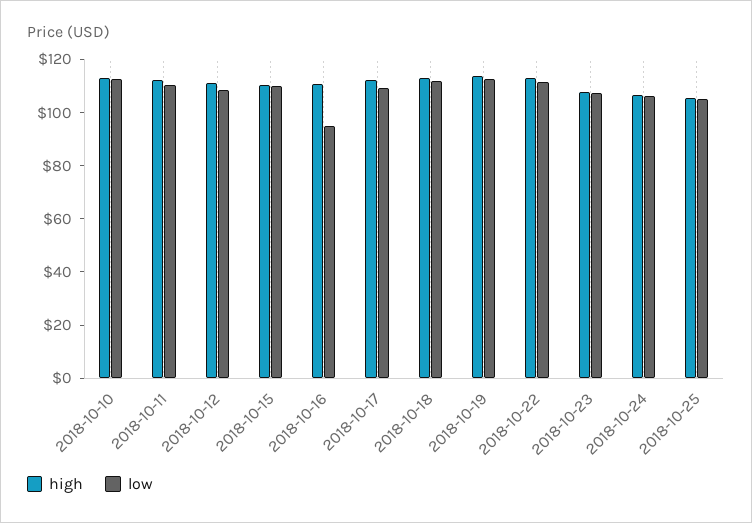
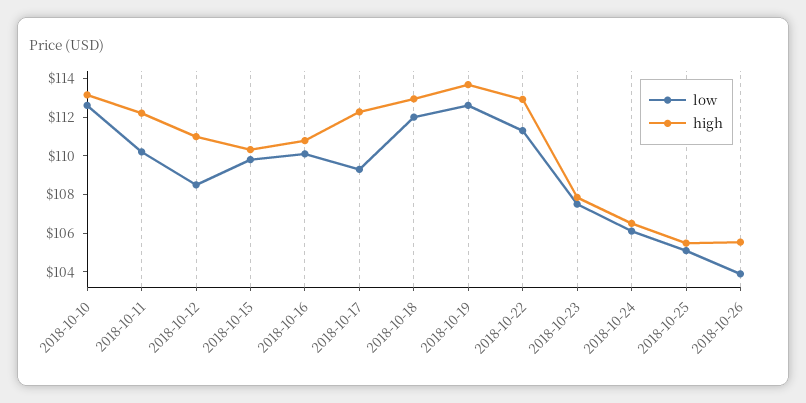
low, 2018-10-16: 95 -> 110
low, 2018-10-26: none -> 104
high, 2018-10-26: none -> 105.5

